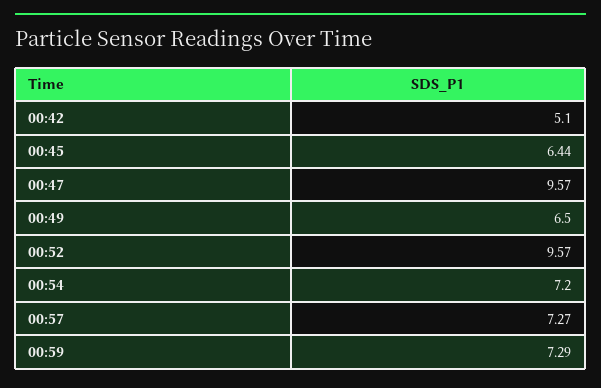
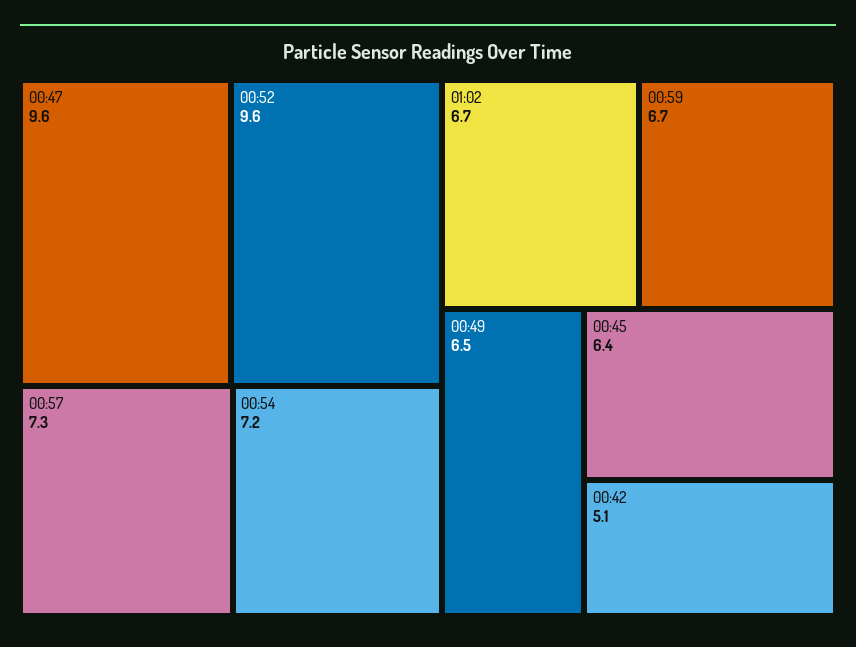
00:59: 7.29 -> 6.7
01:02: none -> 6.7

